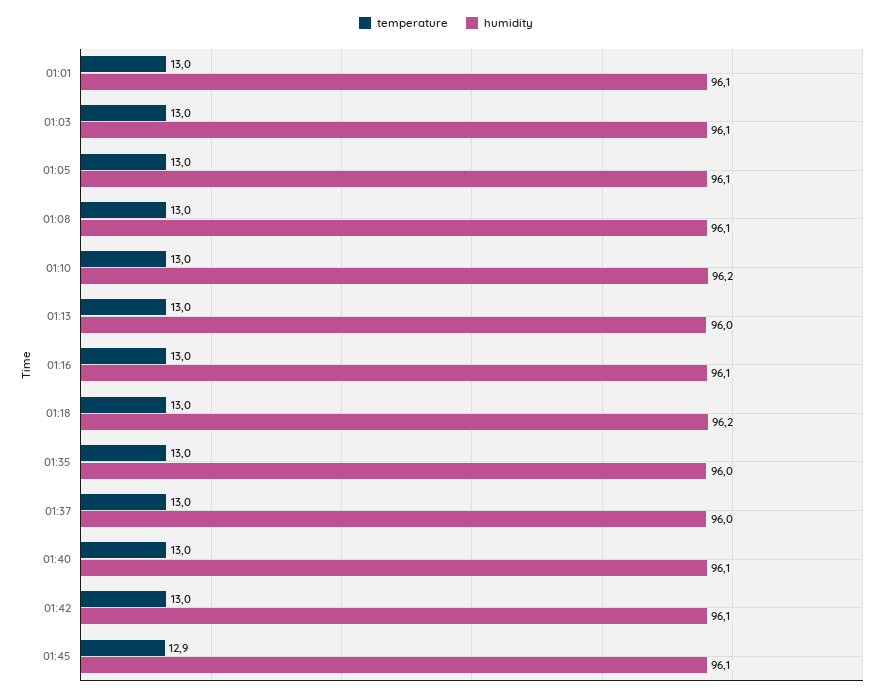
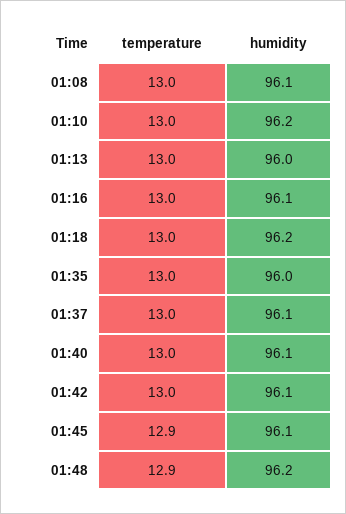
temperature, 01:01: 13 -> none
humidity, 01:01: 96.1 -> none
temperature, 01:03: 13 -> none
humidity, 01:03: 96.1 -> none
temperature, 01:05: 13 -> none
humidity, 01:05: 96.1 -> none
humidity, 01:37: 96 -> 96.1
temperature, 01:48: none -> 12.9
humidity, 01:48: none -> 96.2

